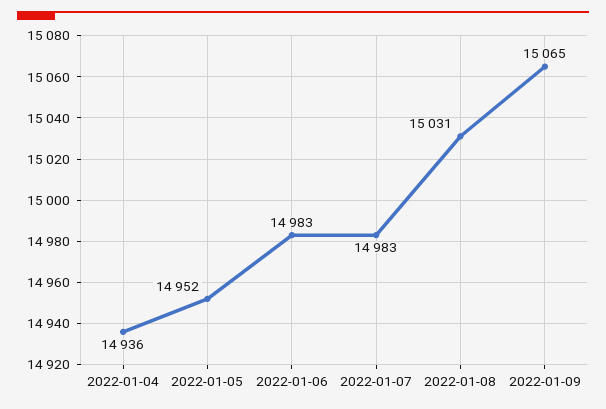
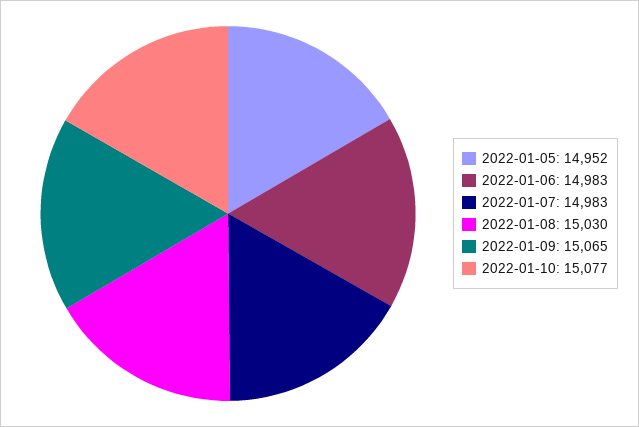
2022-01-04: 14936 -> none
2022-01-08: 15031 -> 15030
2022-01-10: none -> 15077

